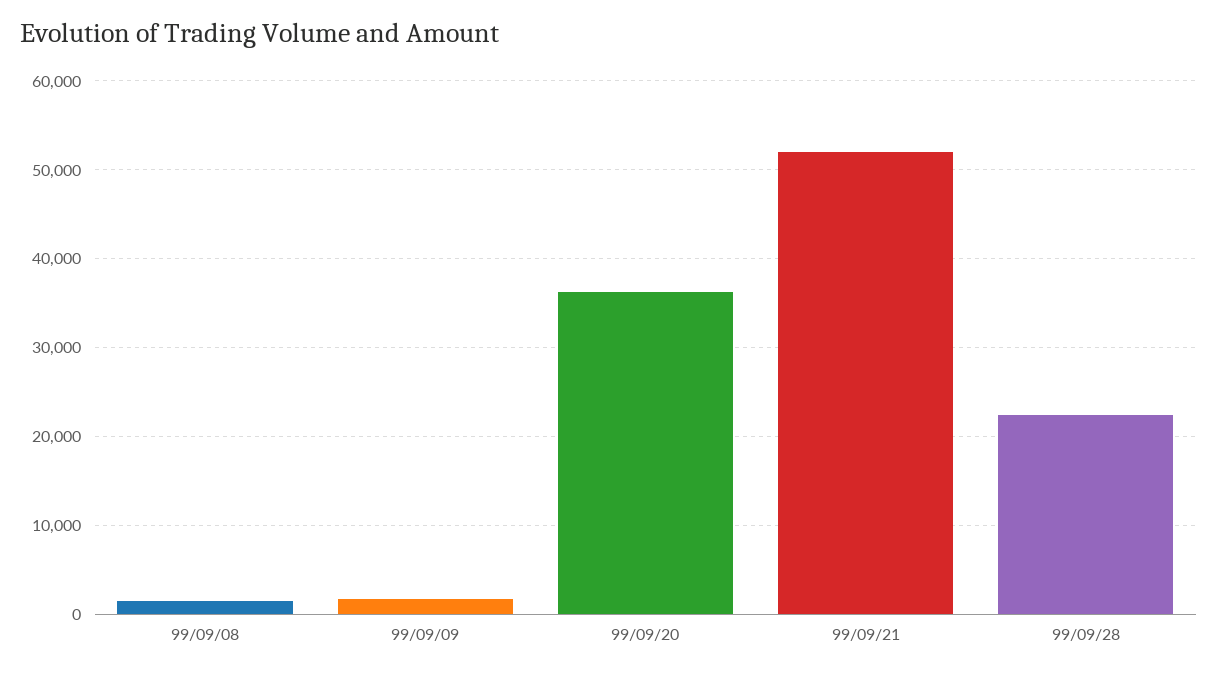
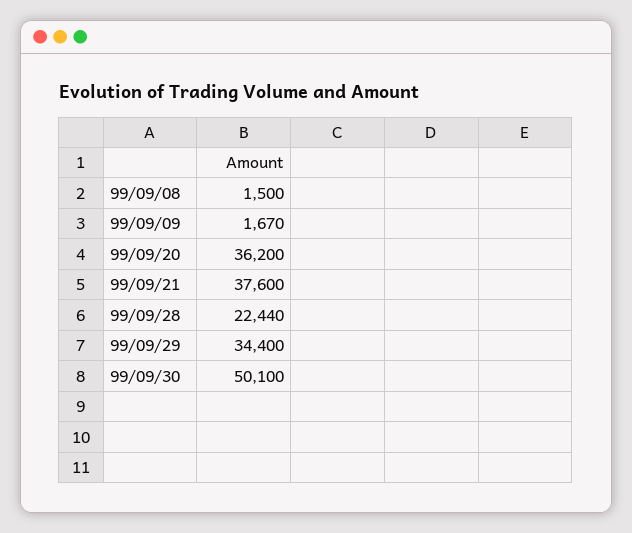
99/09/21: 52000 -> 37600
99/09/29: none -> 34400
99/09/30: none -> 50100

